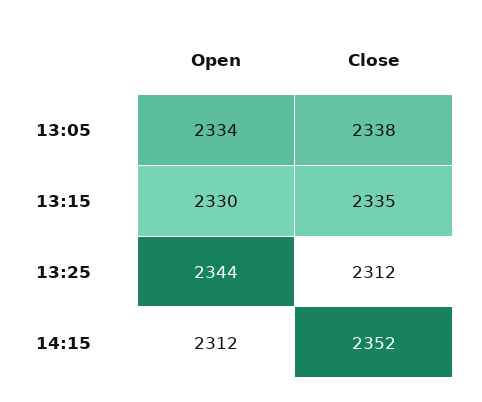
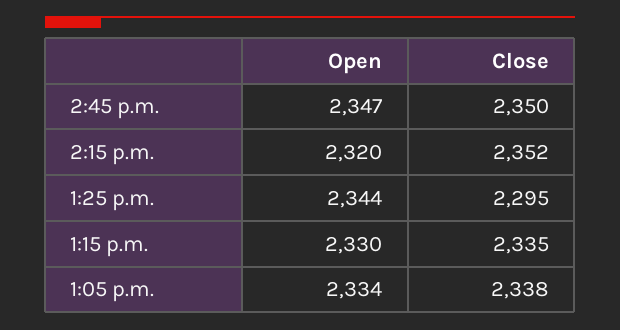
Close, 13:25: 2312 -> 2295
Open, 14:15: 2312 -> 2320
Open, 2:45 p.m.: none -> 2347
Close, 2:45 p.m.: none -> 2350

